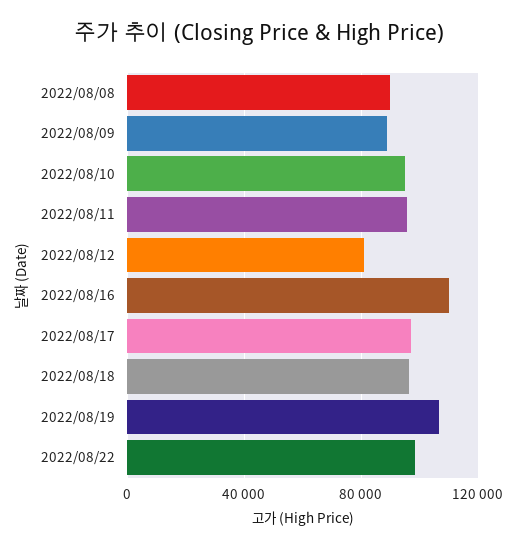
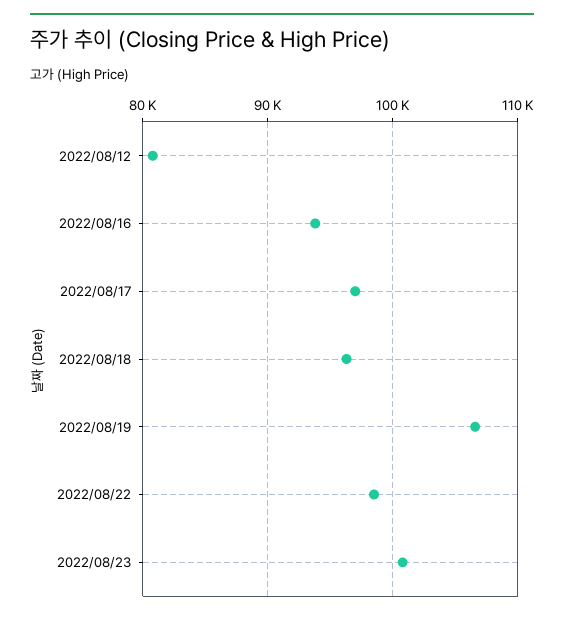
2022/08/08: 90000 -> none
2022/08/09: 90000 -> none
2022/08/10: 95000 -> none
2022/08/11: 95000 -> none
2022/08/16: 110000 -> 94000
2022/08/23: none -> 101000

